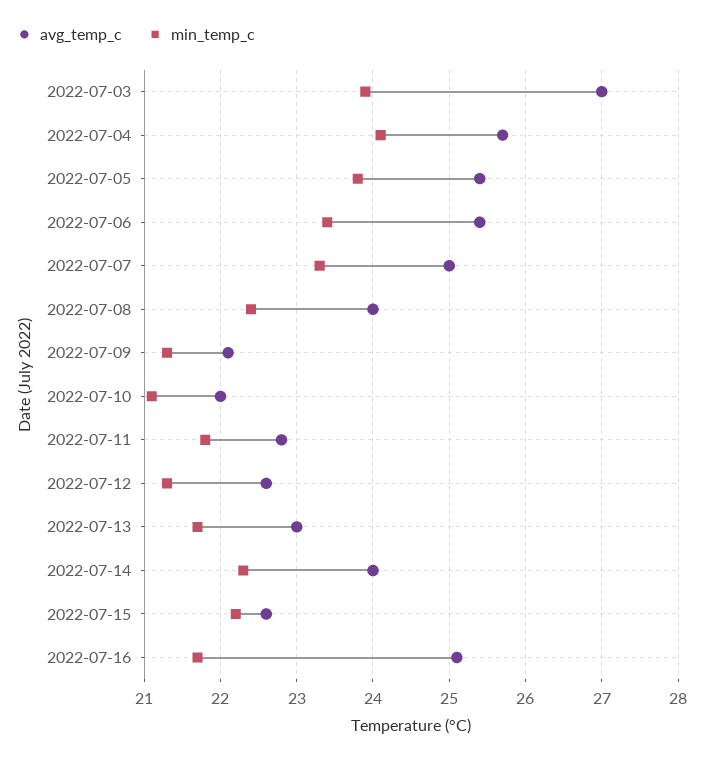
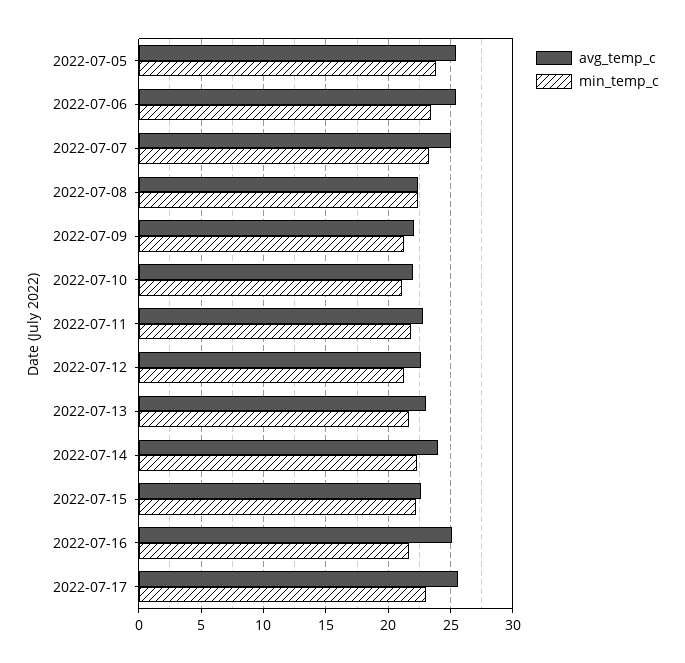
avg_temp_c, 2022-07-03: 27 -> none
min_temp_c, 2022-07-03: 23.9 -> none
avg_temp_c, 2022-07-04: 25.7 -> none
min_temp_c, 2022-07-04: 24.1 -> none
avg_temp_c, 2022-07-08: 24 -> 22.5
avg_temp_c, 2022-07-17: none -> 25.5
min_temp_c, 2022-07-17: none -> 23

